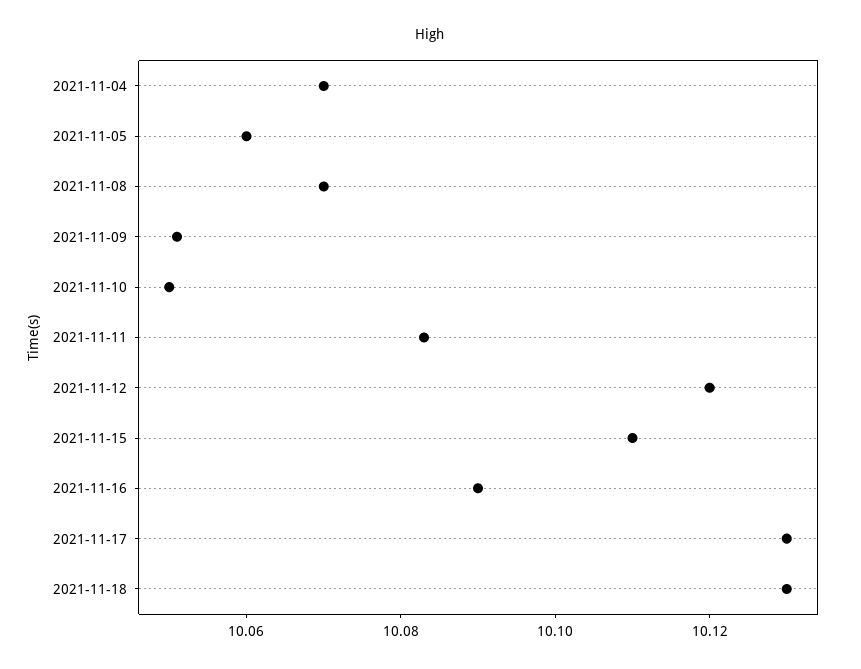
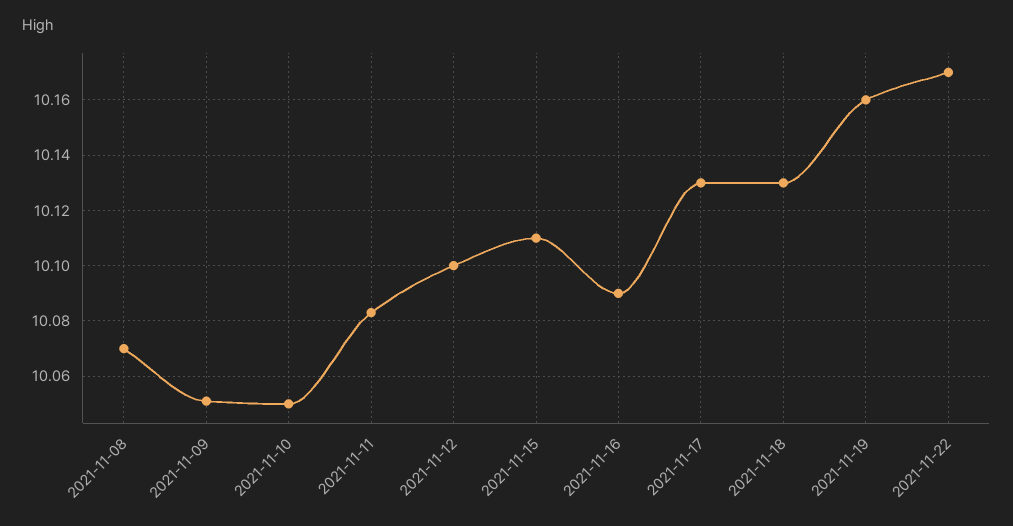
2021-11-04: 10.07 -> none
2021-11-05: 10.06 -> none
2021-11-12: 10.12 -> 10.1
2021-11-19: none -> 10.16
2021-11-22: none -> 10.17

